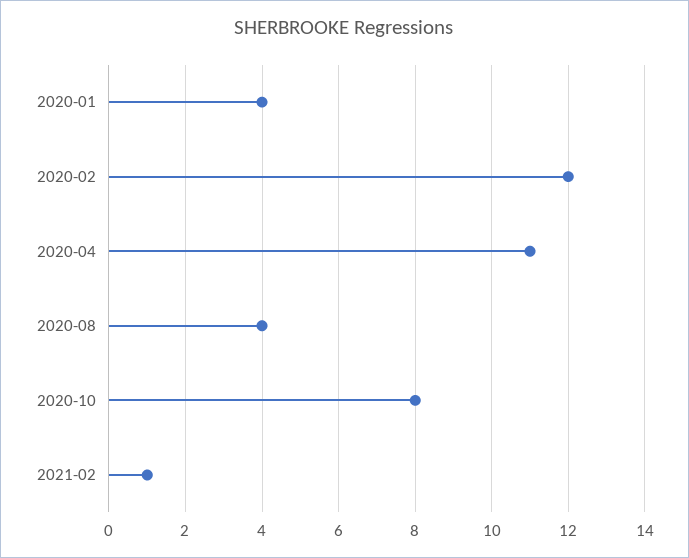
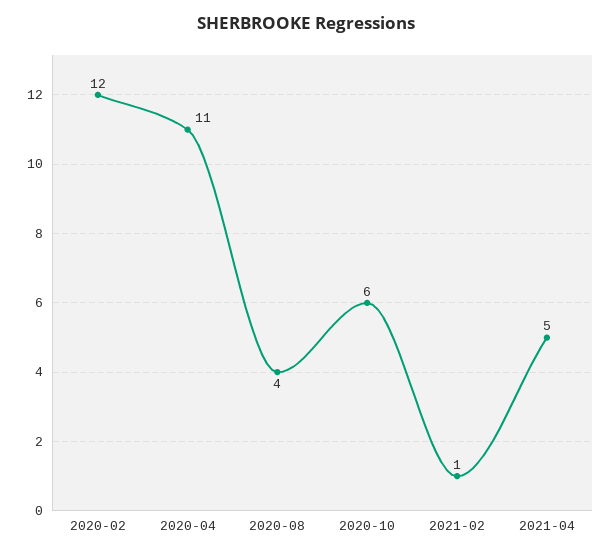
2020-01: 4 -> none
2020-10: 8 -> 6
2021-04: none -> 5

